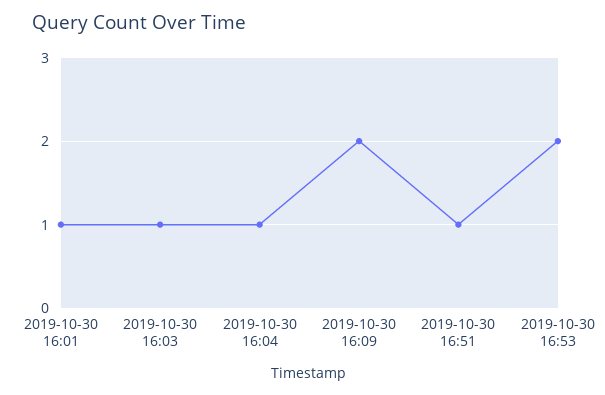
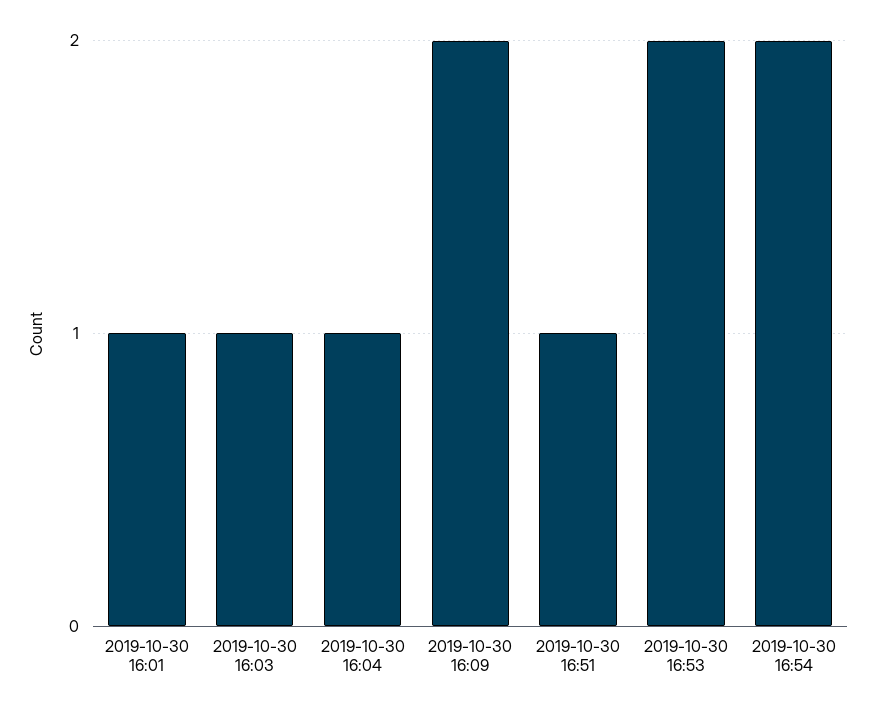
2019-10-30 16:54: none -> 2

